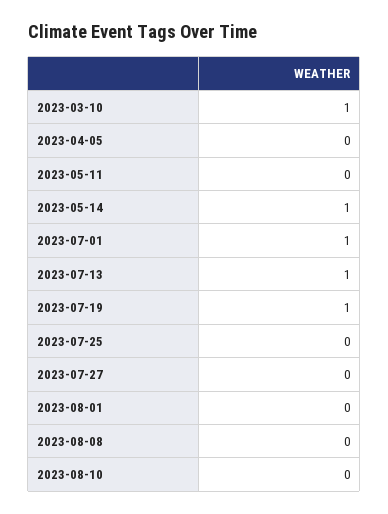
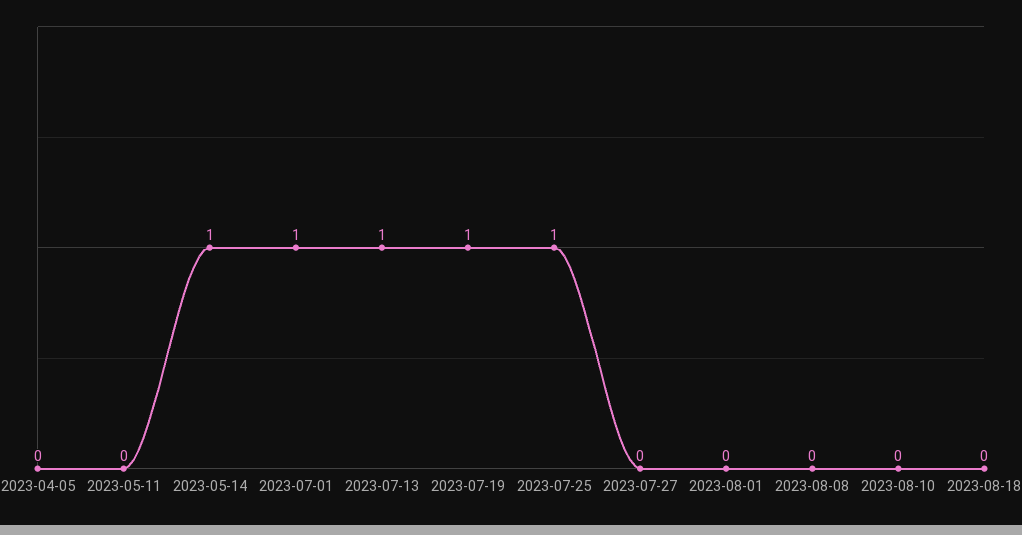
2023-03-10: 1 -> none
2023-07-25: 0 -> 1
2023-08-18: none -> 0

